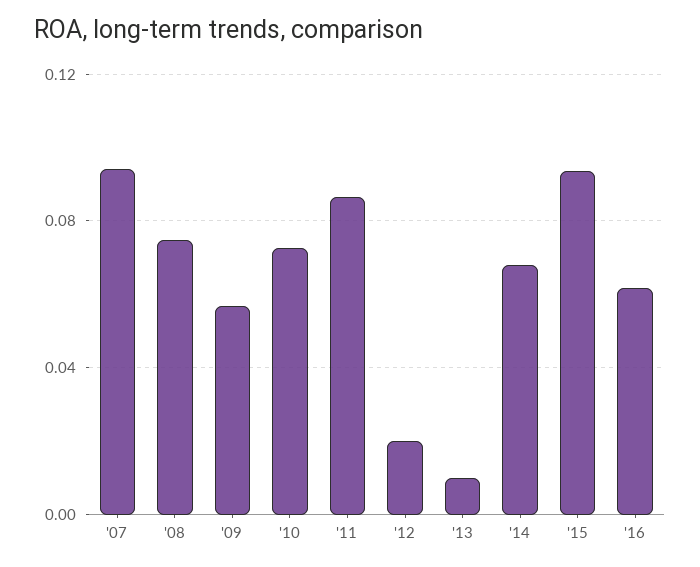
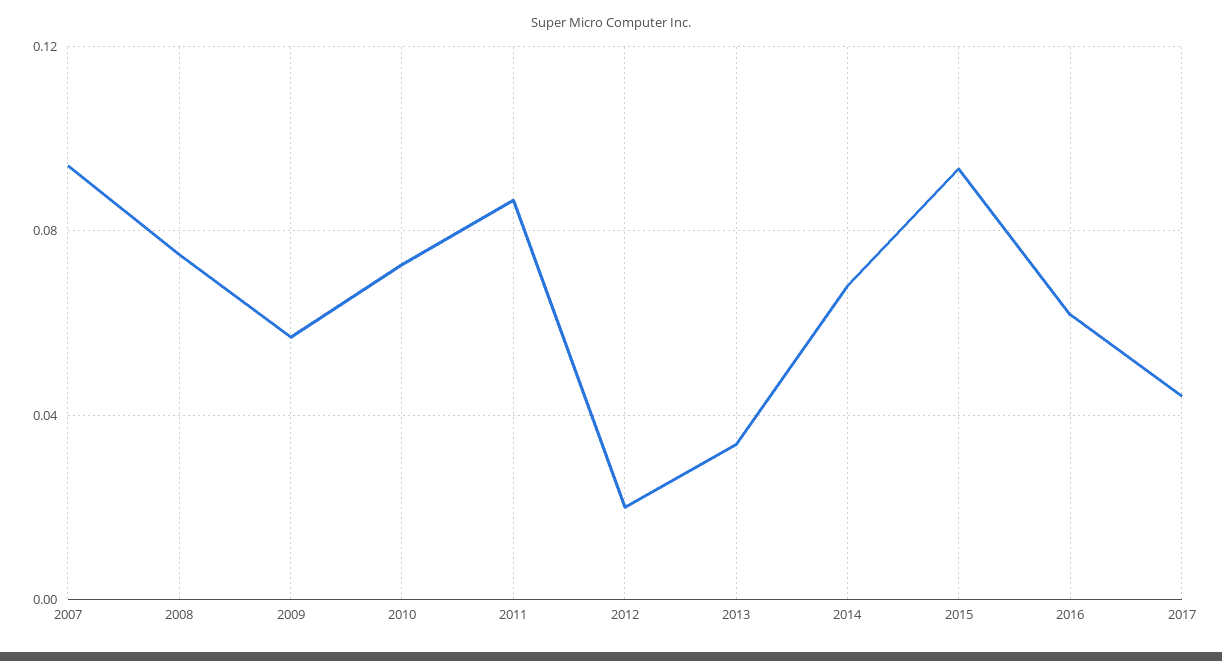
'13: 0.01 -> 0.035
2017: none -> 0.045

